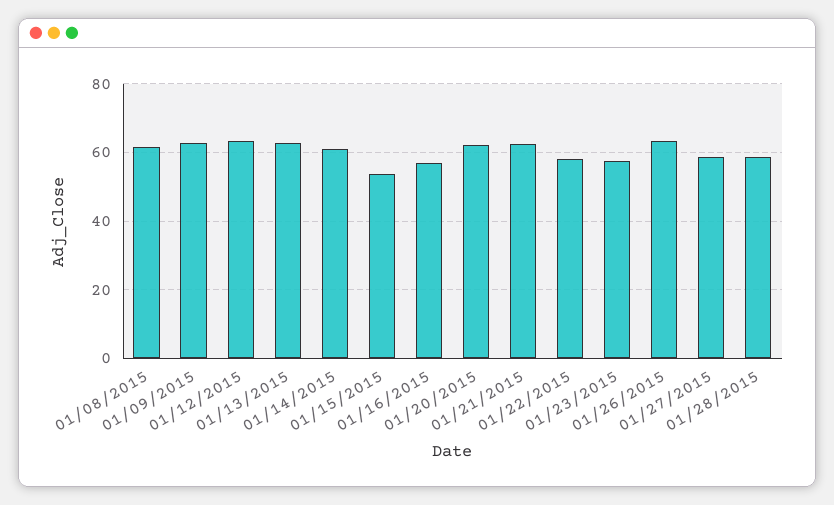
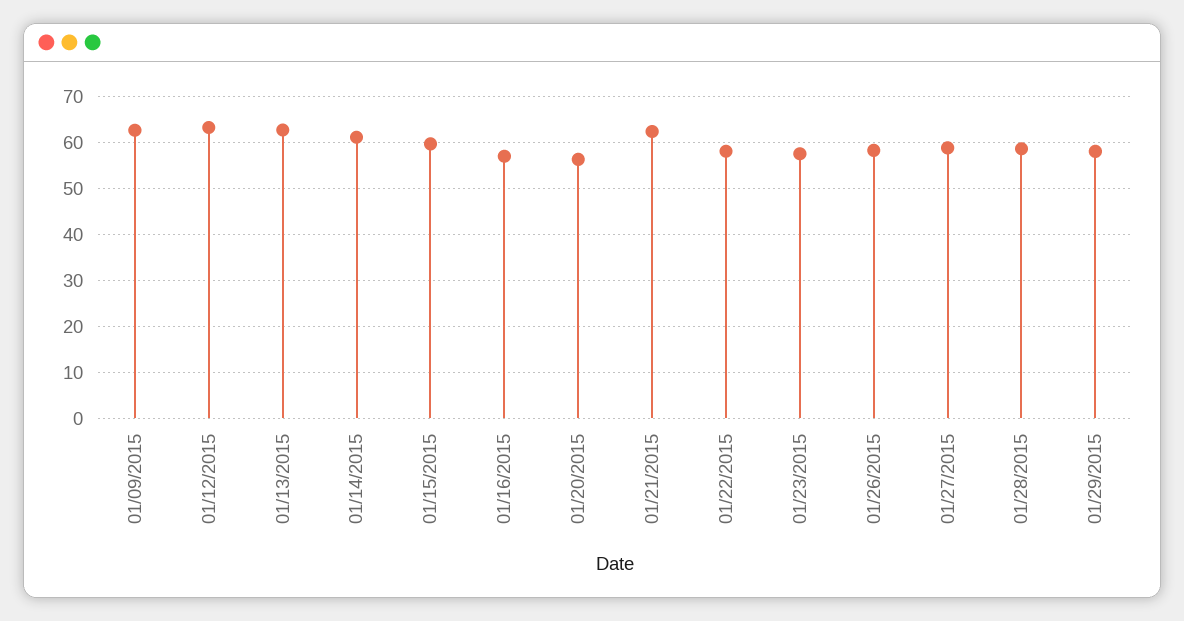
01/08/2015: 62 -> none
01/15/2015: 54 -> 60
01/20/2015: 62 -> 56
01/26/2015: 64 -> 58
01/29/2015: none -> 58

